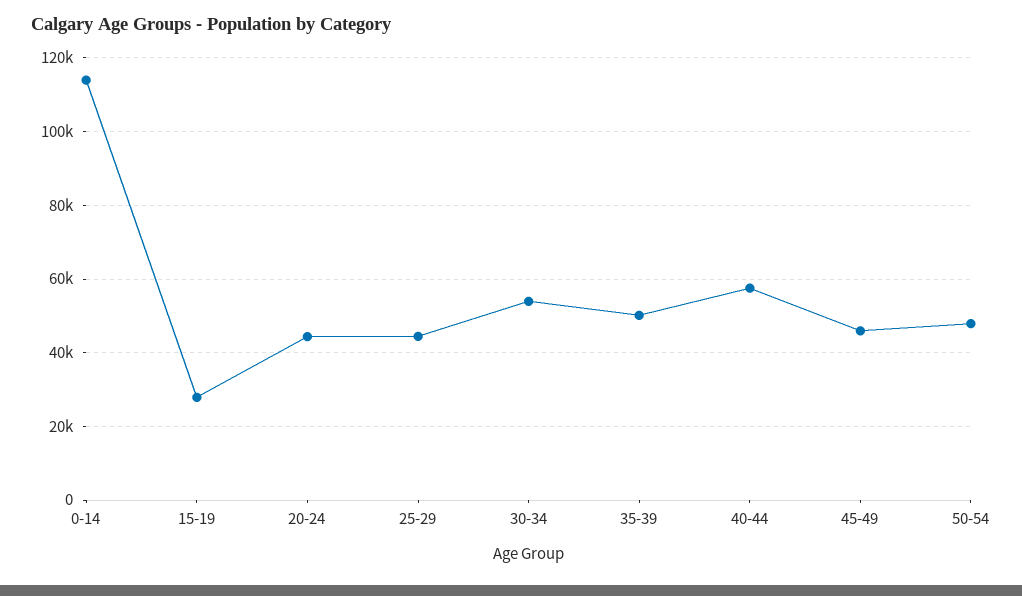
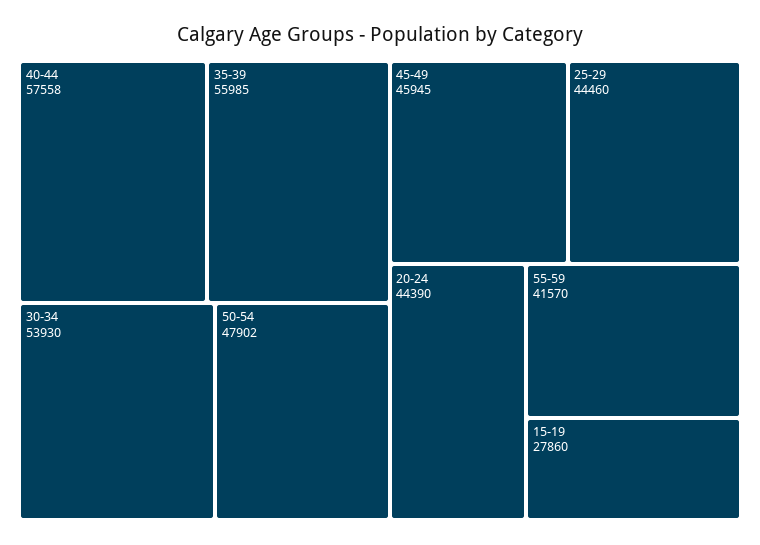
0-14: 114000 -> none
35-39: 50000 -> 55985
55-59: none -> 41570

